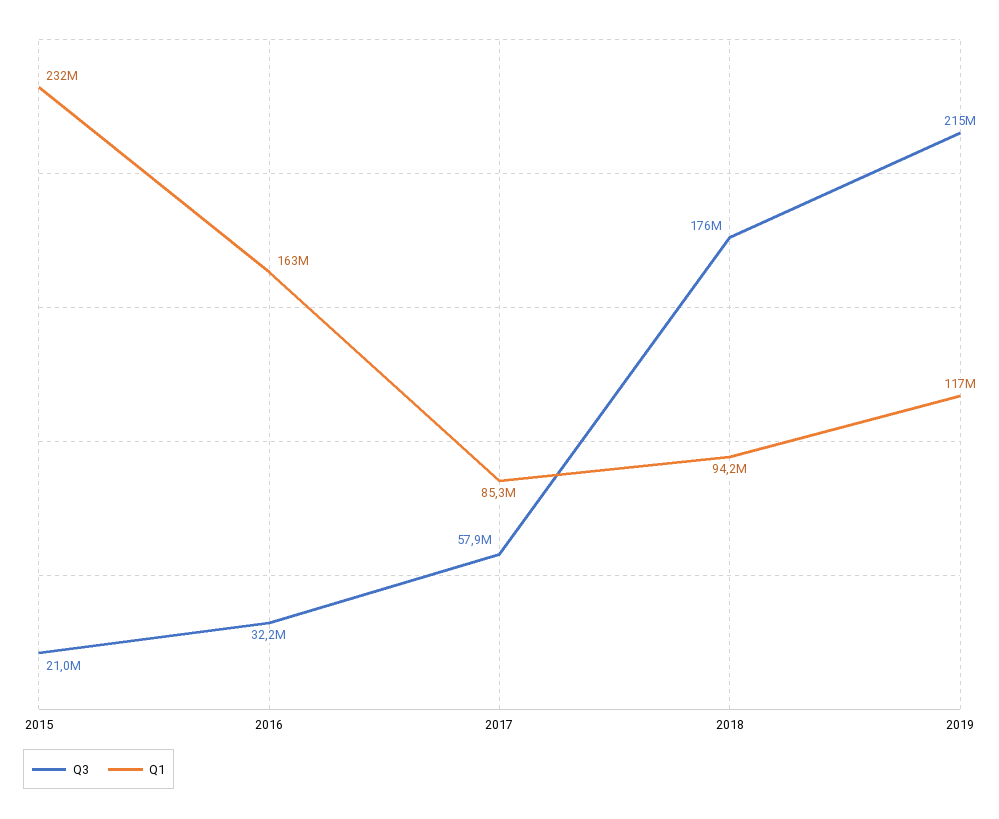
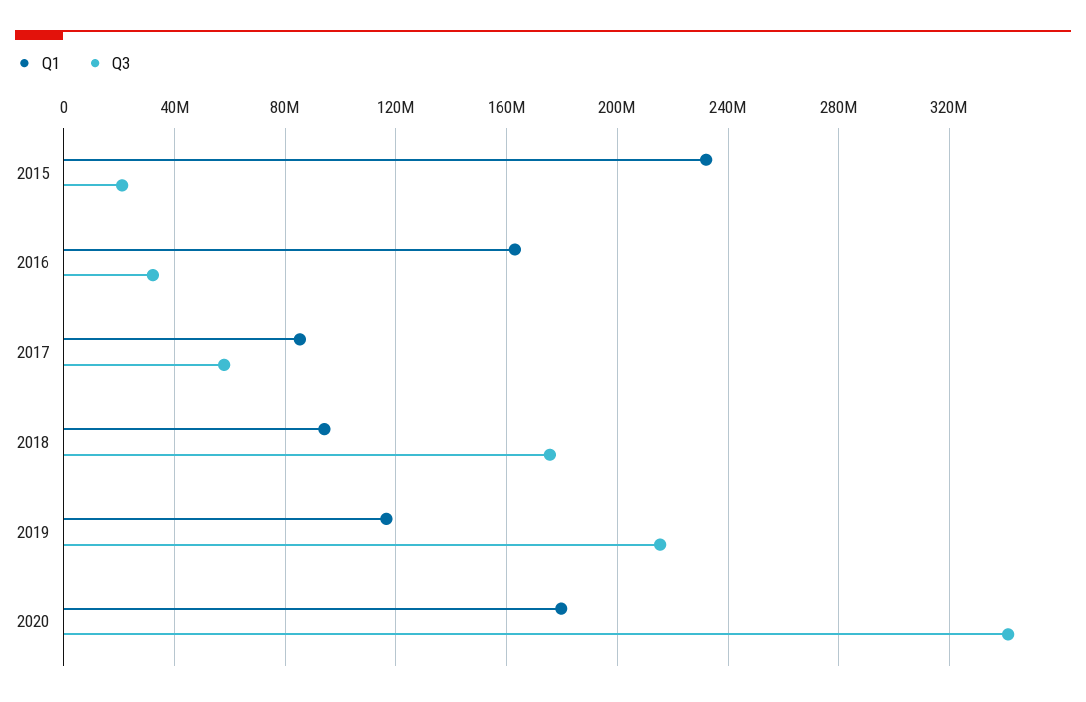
Q1, 2020: none -> 180000000
Q3, 2020: none -> 340000000

